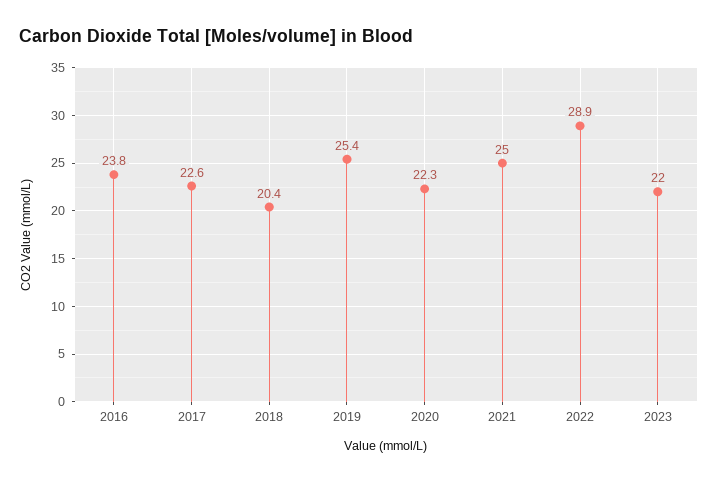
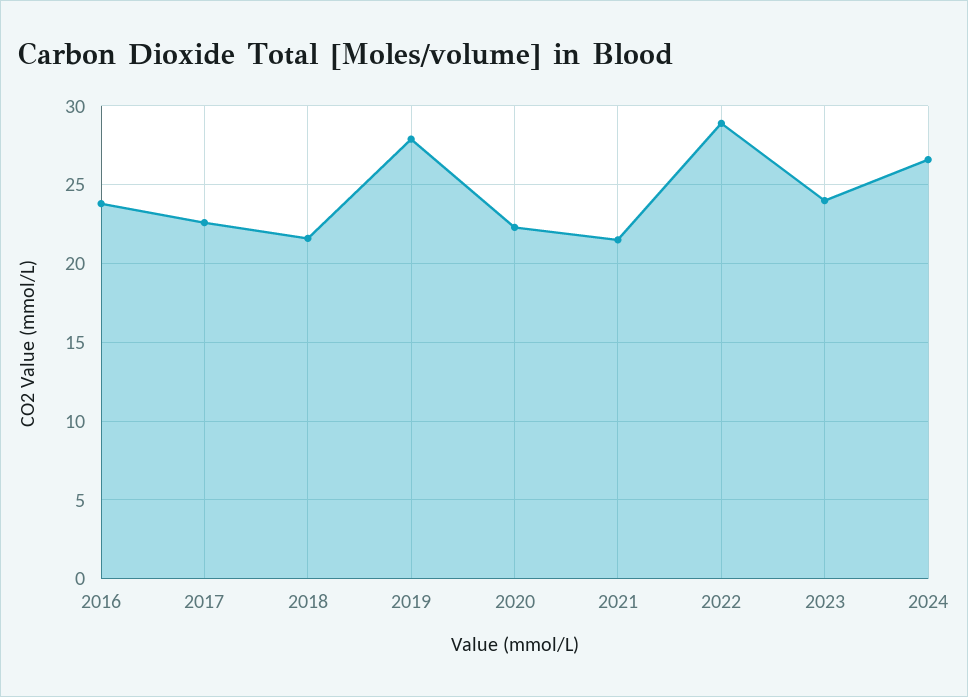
2018: 20.4 -> 21.5
2019: 25.4 -> 28
2021: 25 -> 21.5
2023: 22 -> 24
2024: none -> 26.5

